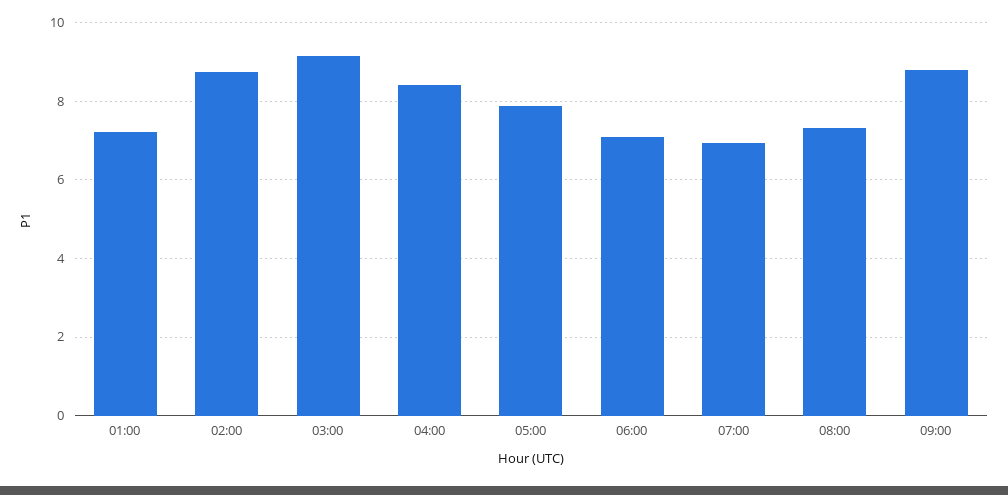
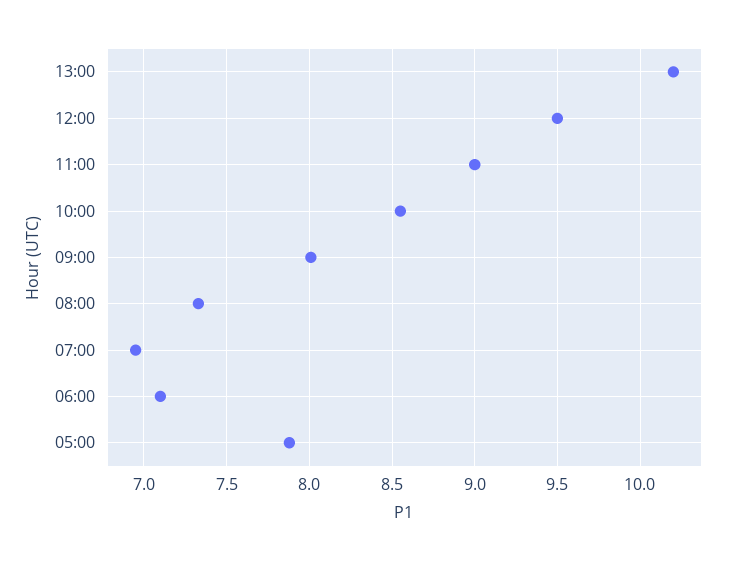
01:00: 7.2 -> none
02:00: 8.8 -> none
03:00: 9.2 -> none
04:00: 8.4 -> none
09:00: 8.8 -> 8
13:00: none -> 10.2
12:00: none -> 9.5
11:00: none -> 9
10:00: none -> 8.55

